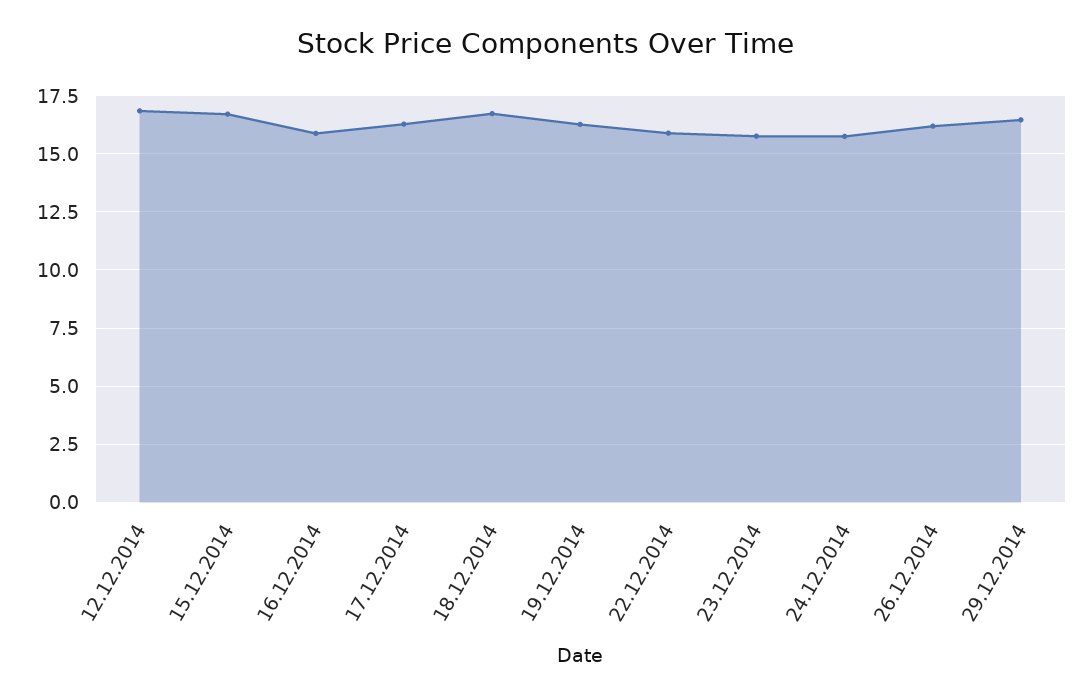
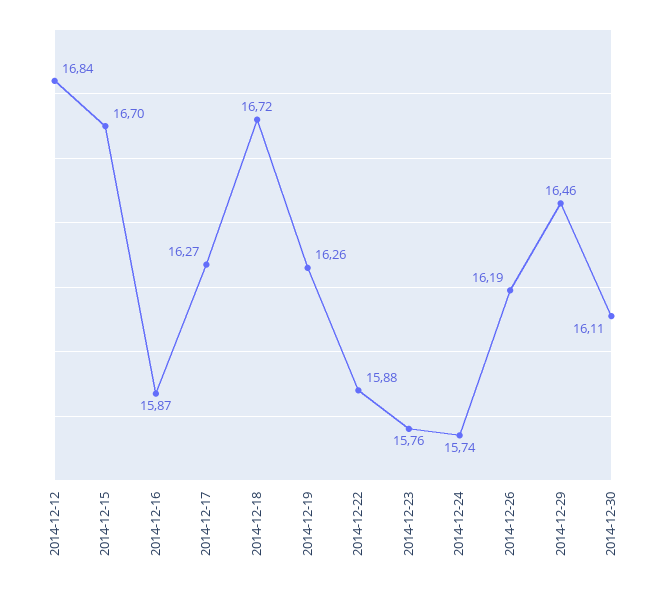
2014-12-30: none -> 16.11

